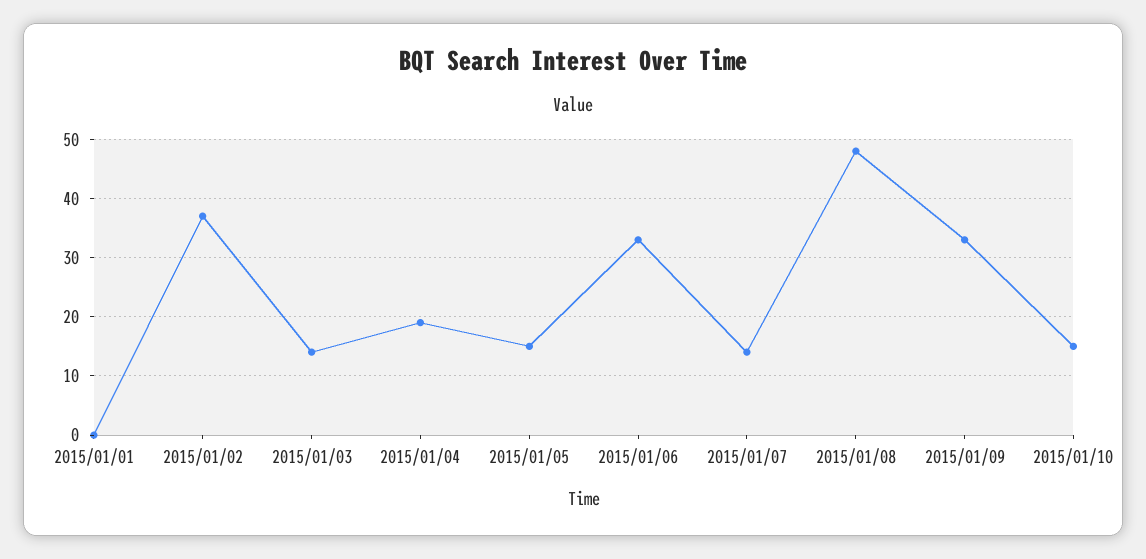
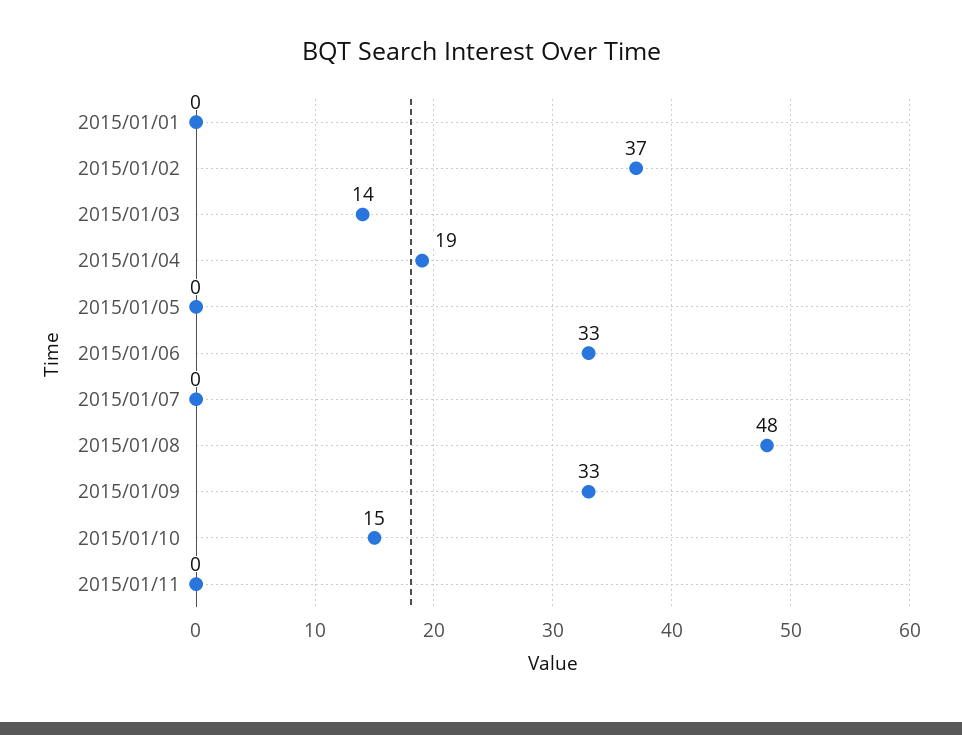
2015/01/05: 15 -> 0
2015/01/07: 15 -> 0
2015/01/11: none -> 0

